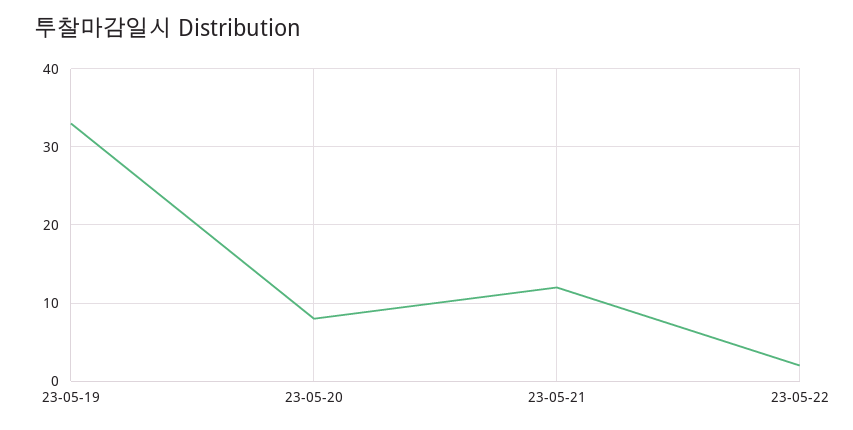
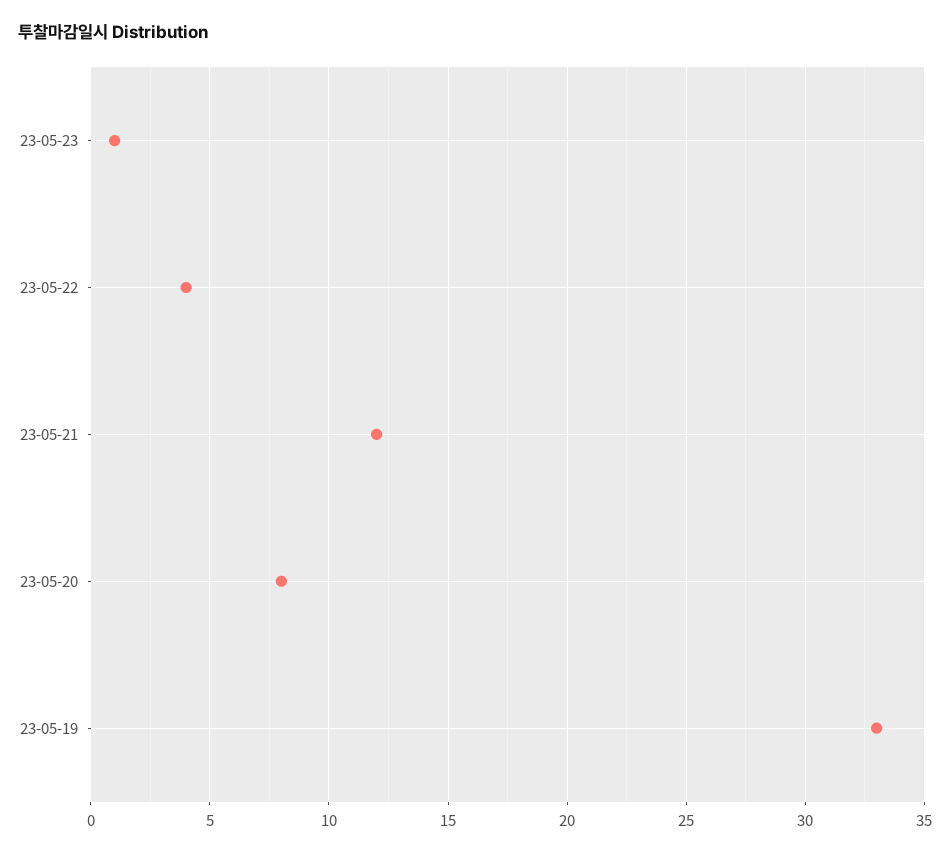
23-05-22: 2 -> 4
23-05-23: none -> 1

